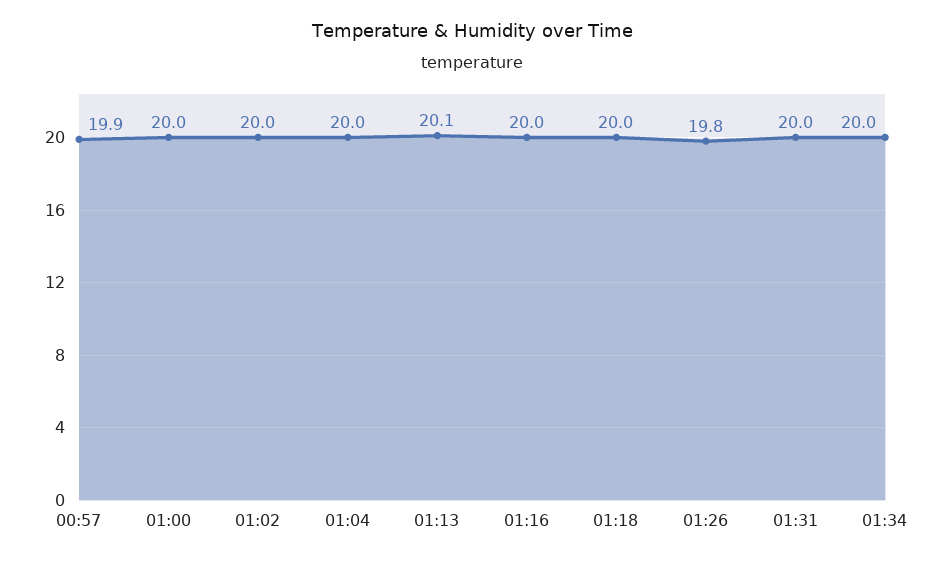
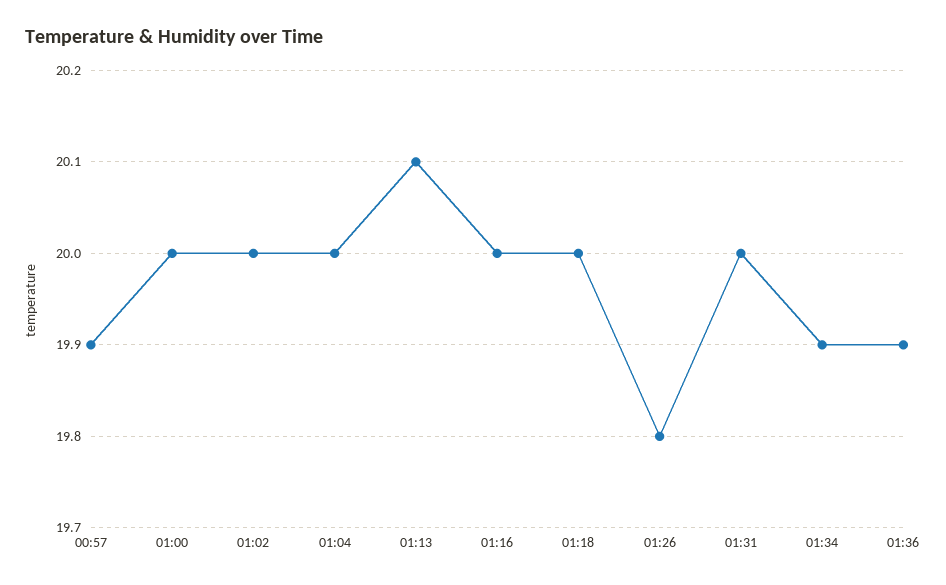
01:34: 20 -> 19.9
01:36: none -> 19.9

